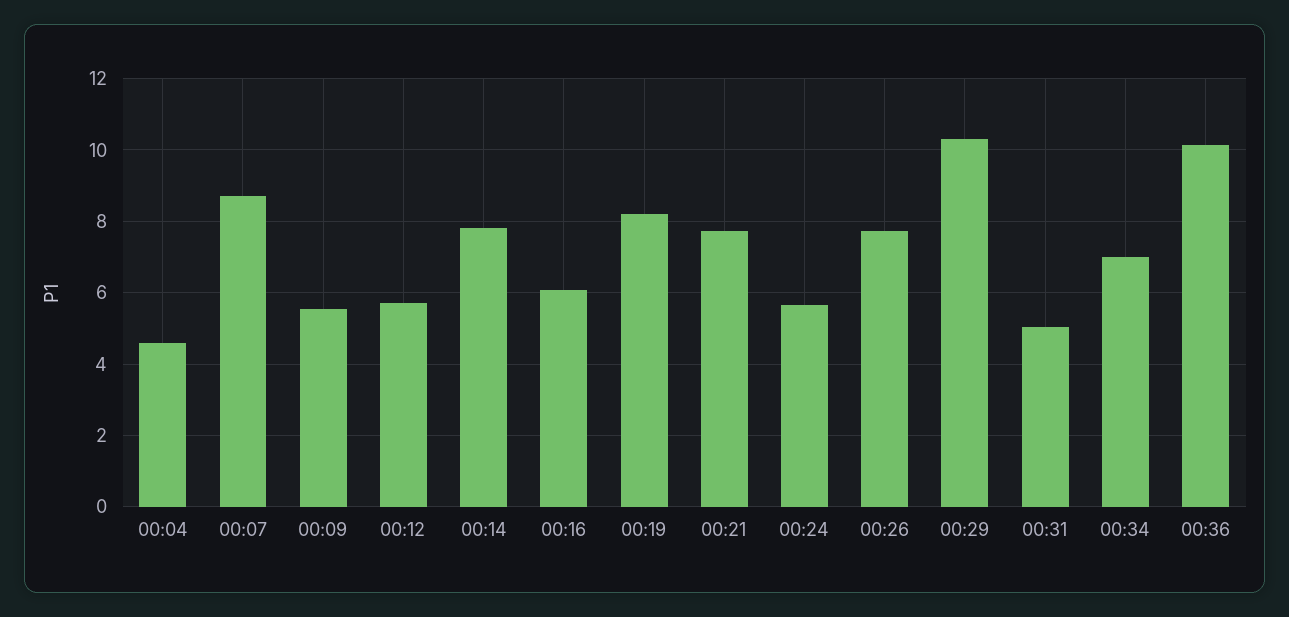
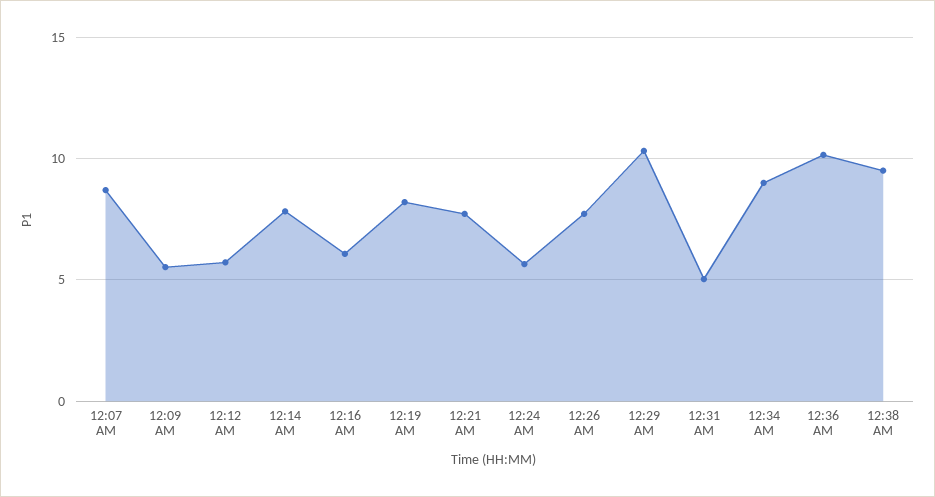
00:04: 4.6 -> none
00:34: 7 -> 9
12:38 AM: none -> 9.5

